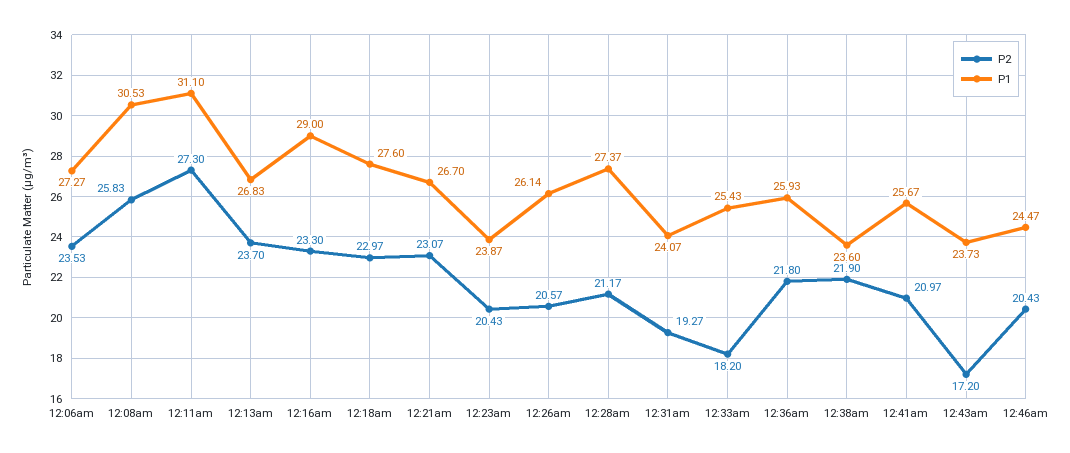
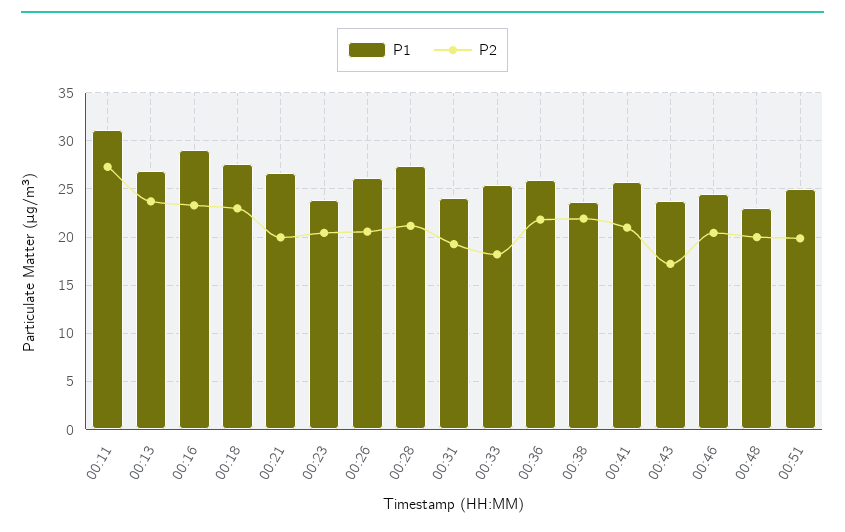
P2, 12:06am: 23.53 -> none
P1, 12:06am: 27.27 -> none
P2, 12:08am: 25.83 -> none
P1, 12:08am: 30.53 -> none
P2, 12:21am: 23.07 -> 20
P1, 00:48: none -> 23
P2, 00:48: none -> 20
P1, 00:51: none -> 25
P2, 00:51: none -> 20

